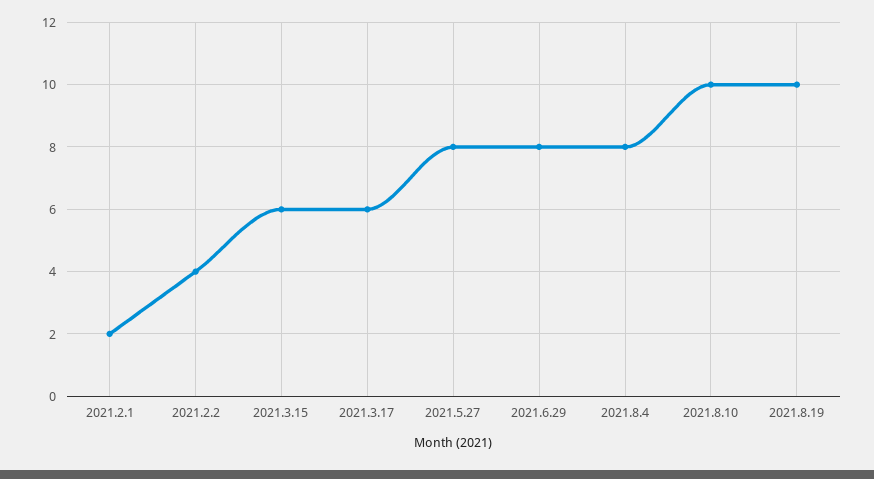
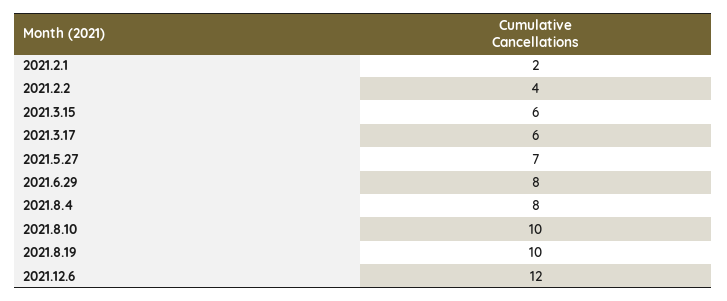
2021.5.27: 8 -> 7
2021.12.6: none -> 12

